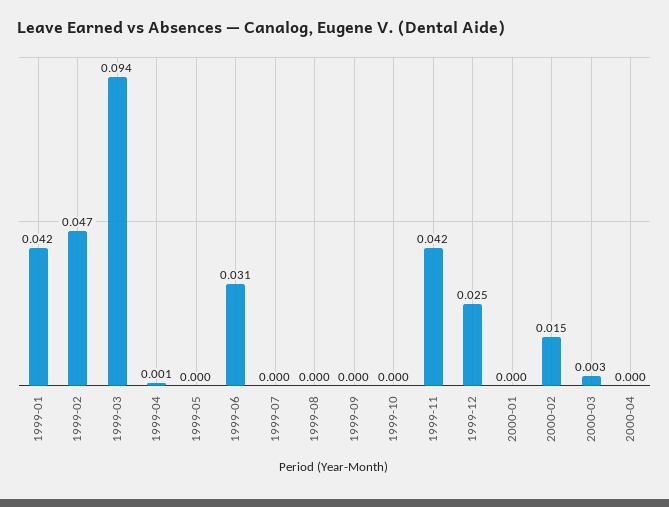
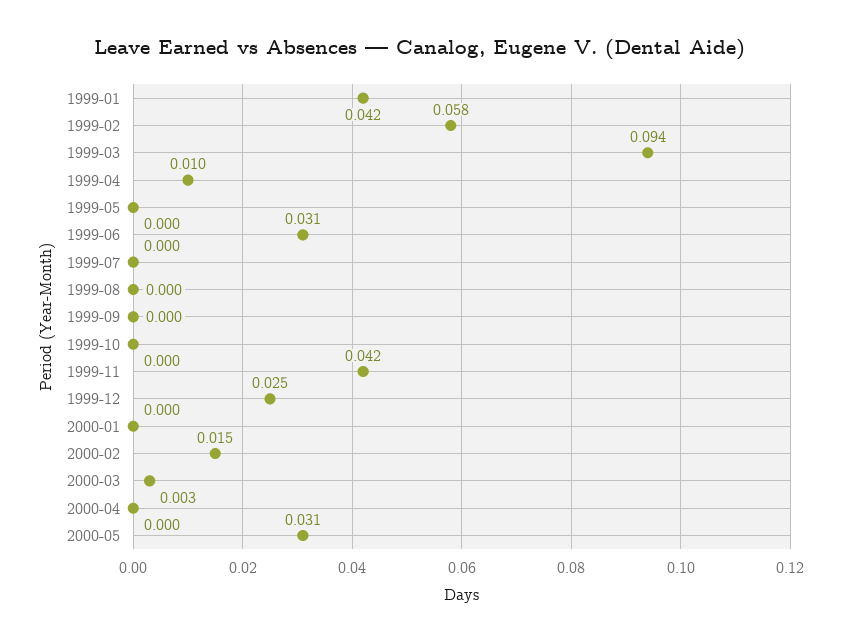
1999-02: 0.047 -> 0.058
1999-04: 0.001 -> 0.01
2000-05: none -> 0.031

